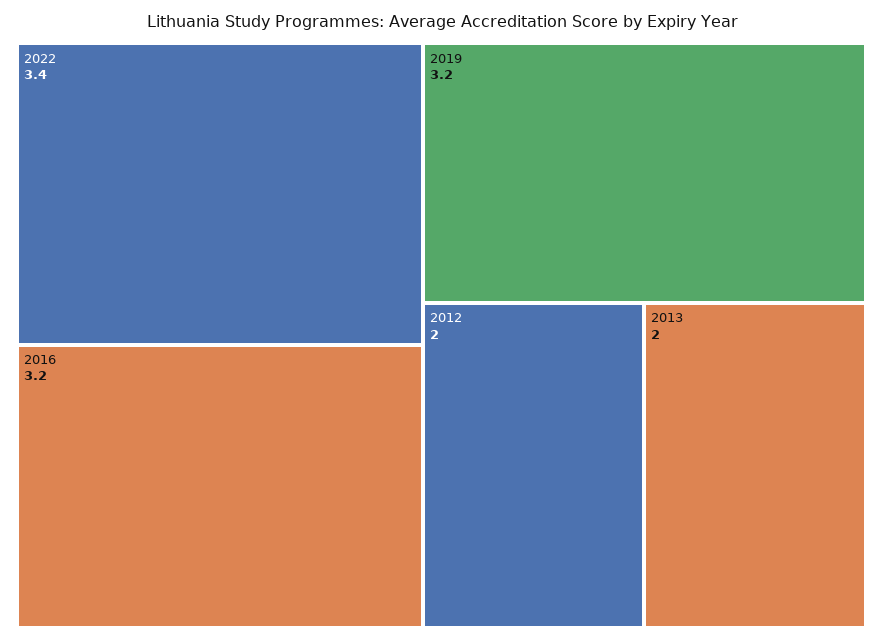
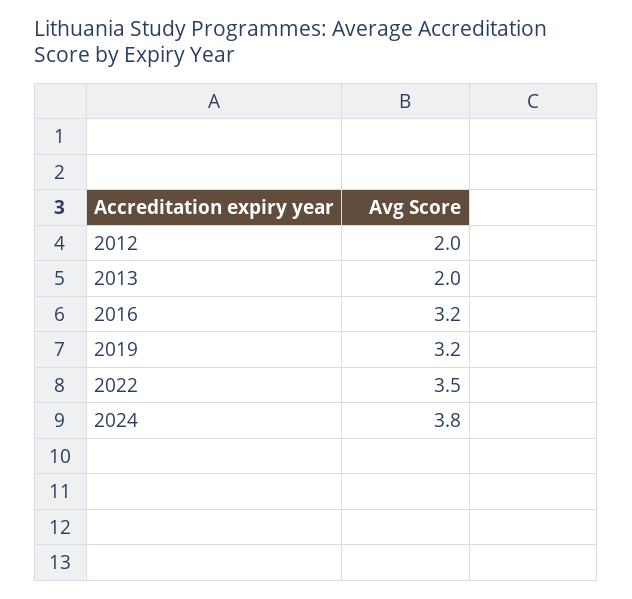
2022: 3.4 -> 3.5
2024: none -> 3.8

